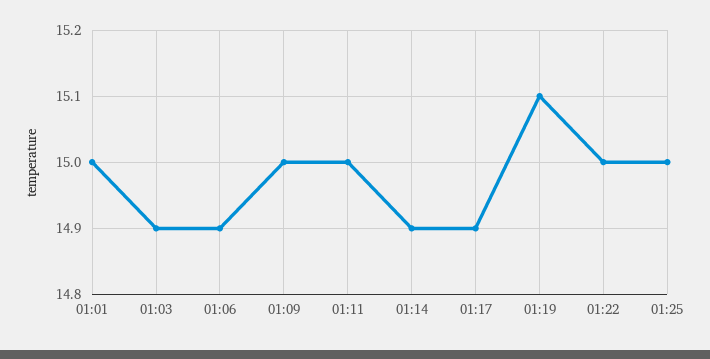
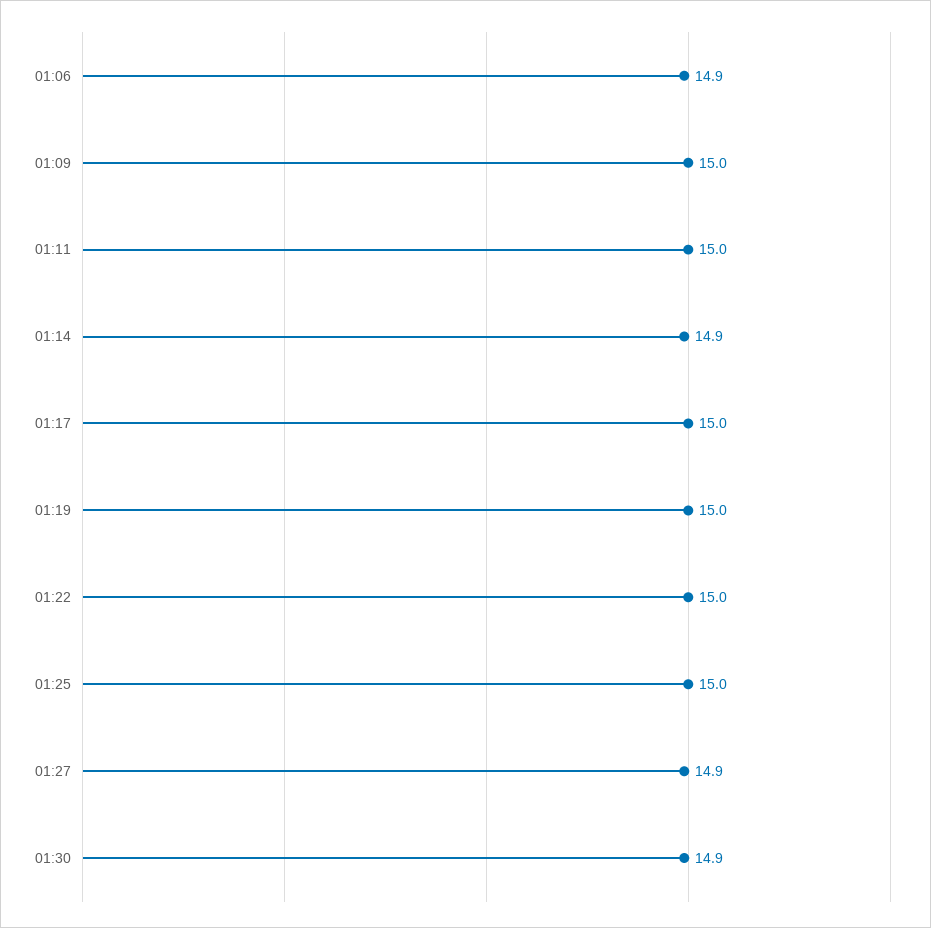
01:01: 15 -> none
01:03: 14.9 -> none
01:17: 14.9 -> 15
01:19: 15.1 -> 15
01:27: none -> 14.9
01:30: none -> 14.9

